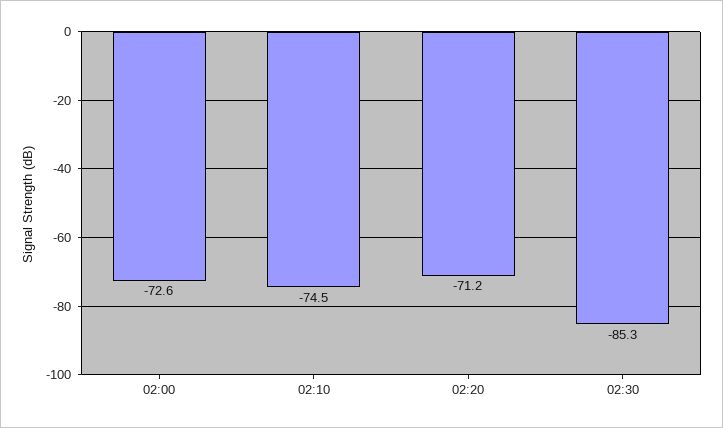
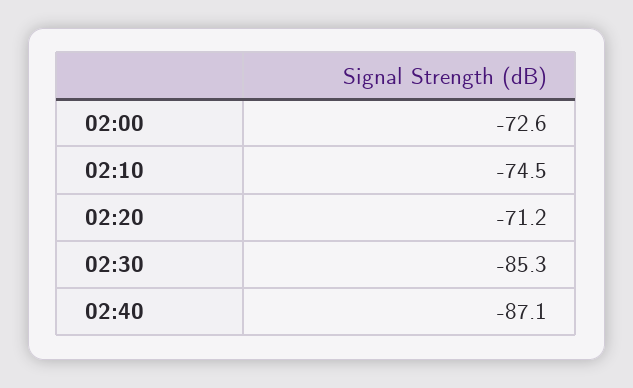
02:40: none -> -87.1

